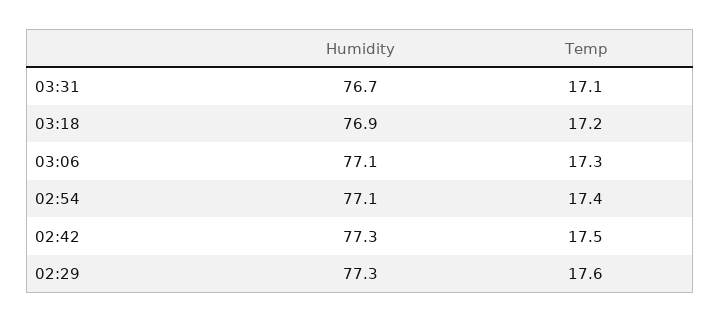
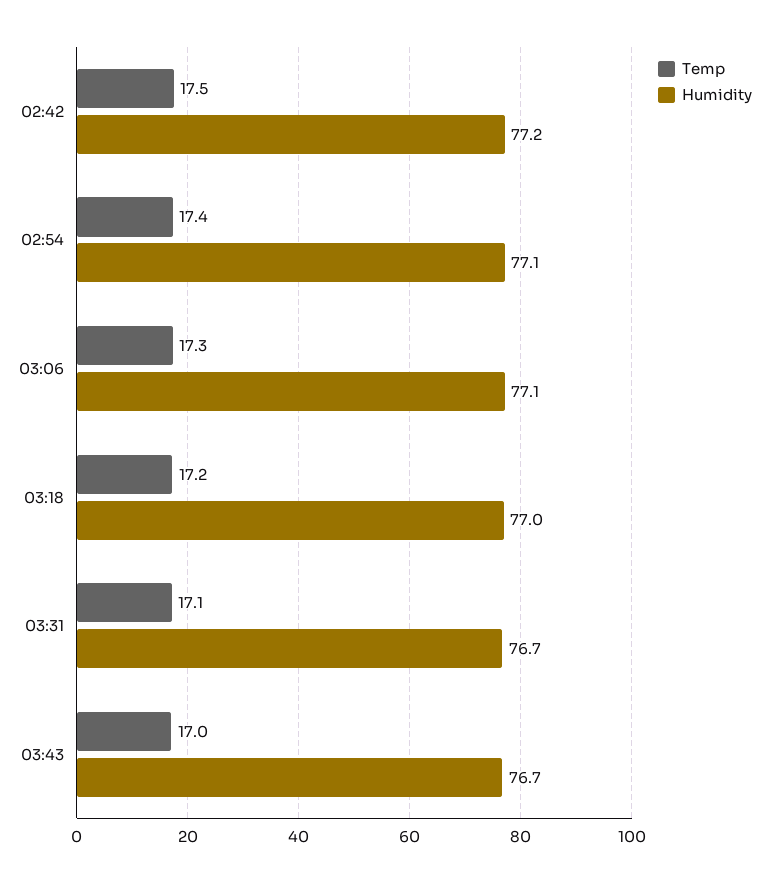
Humidity, 03:18: 76.9 -> 77
Humidity, 02:42: 77.3 -> 77.2
Humidity, 02:29: 77.3 -> none
Temp, 02:29: 17.6 -> none
Temp, 03:43: none -> 17
Humidity, 03:43: none -> 76.7

